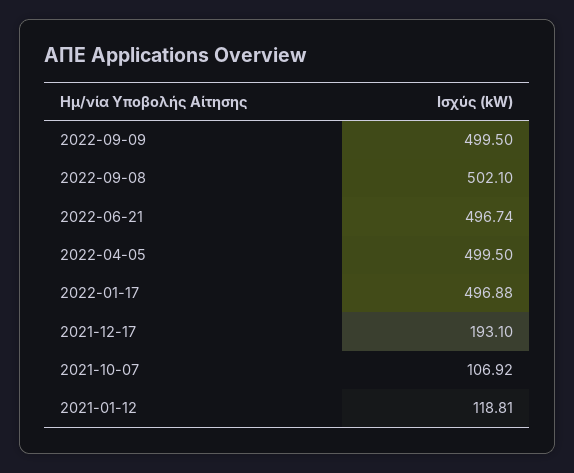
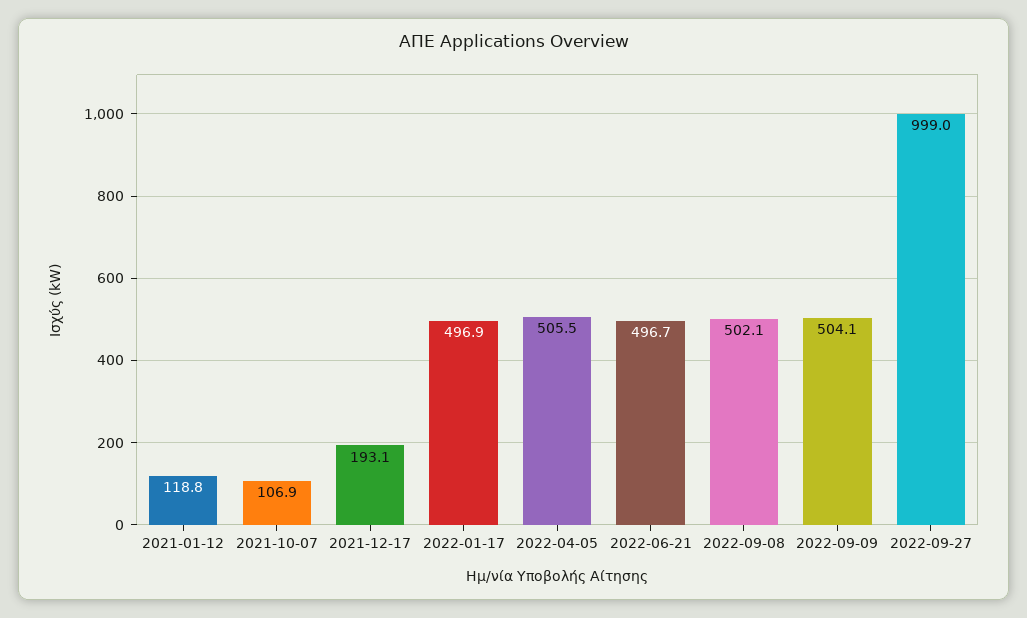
2022-09-09: 499.5 -> 504.1
2022-04-05: 499.5 -> 505.5
2022-09-27: none -> 999

